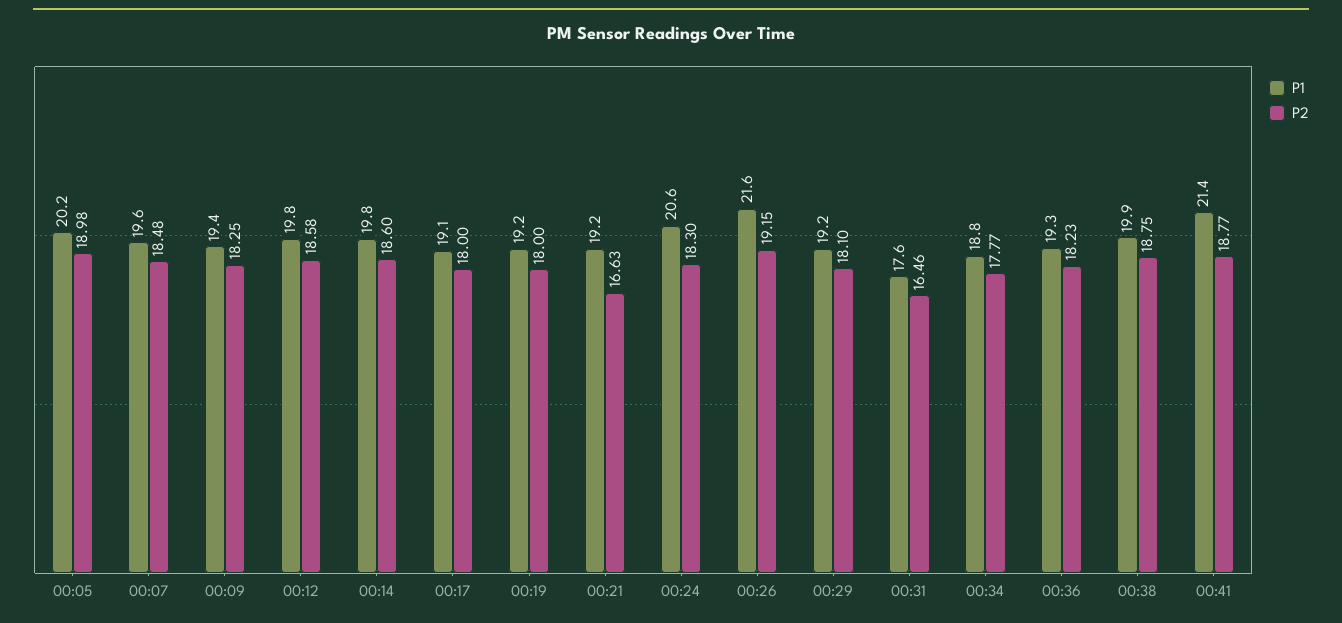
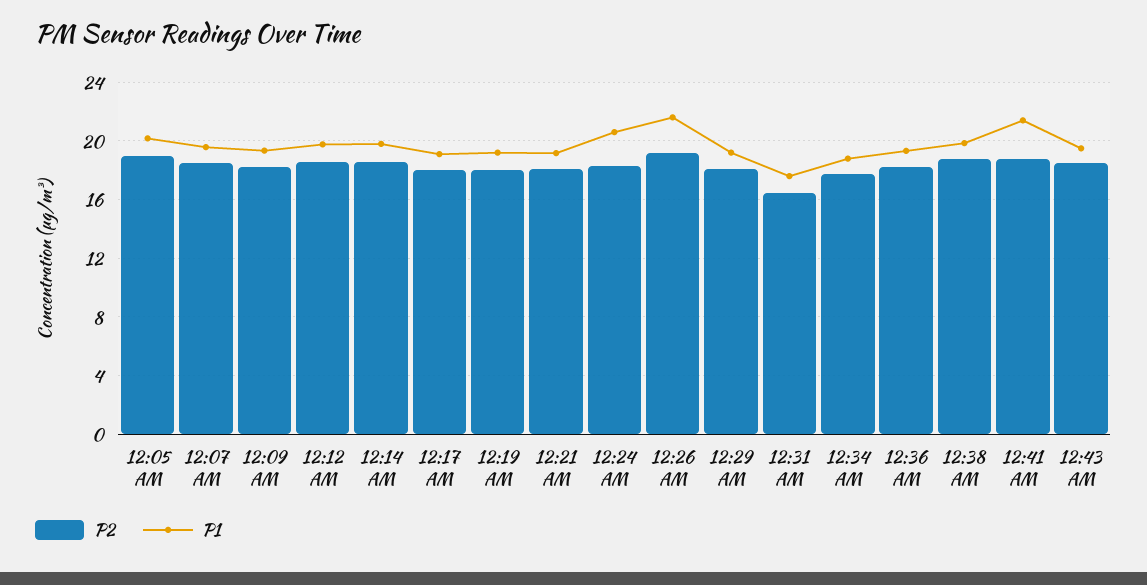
P2, 00:21: 16.63 -> 18
P2, 12:43 AM: none -> 18.5
P1, 12:43 AM: none -> 19.5

